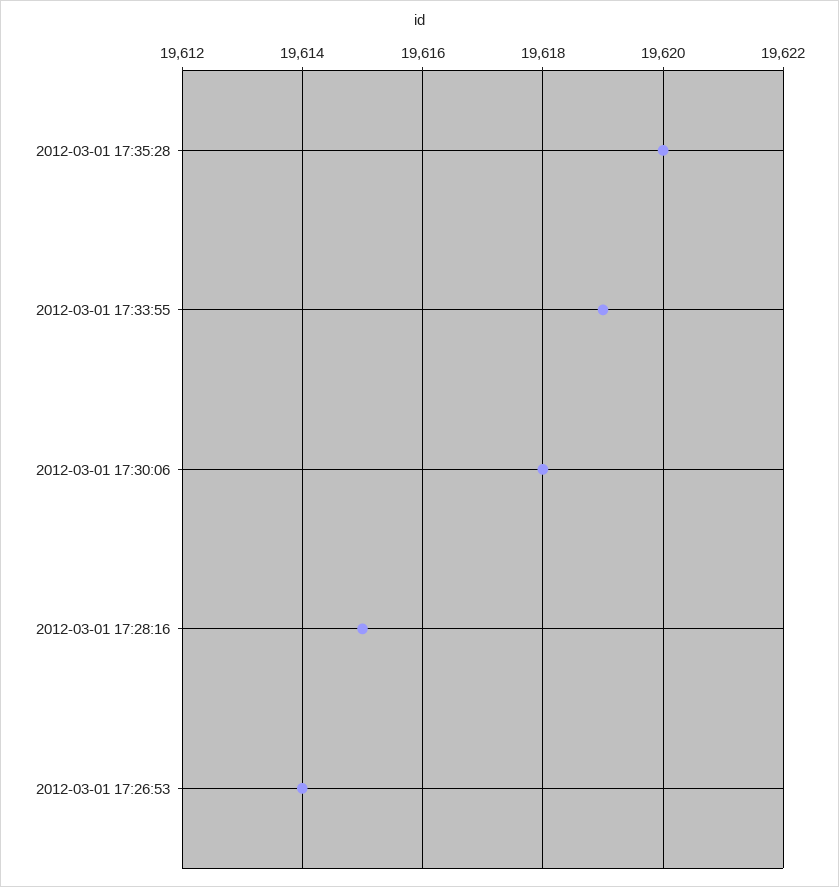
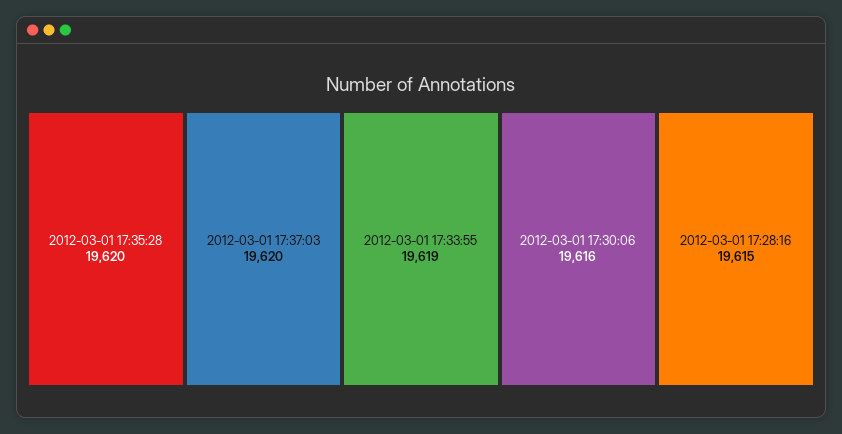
2012-03-01 17:30:06: 19618 -> 19616
2012-03-01 17:26:53: 19614 -> none
2012-03-01 17:37:03: none -> 19620

